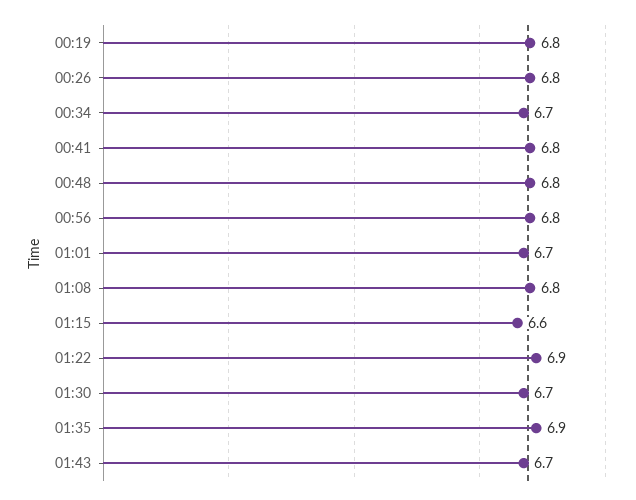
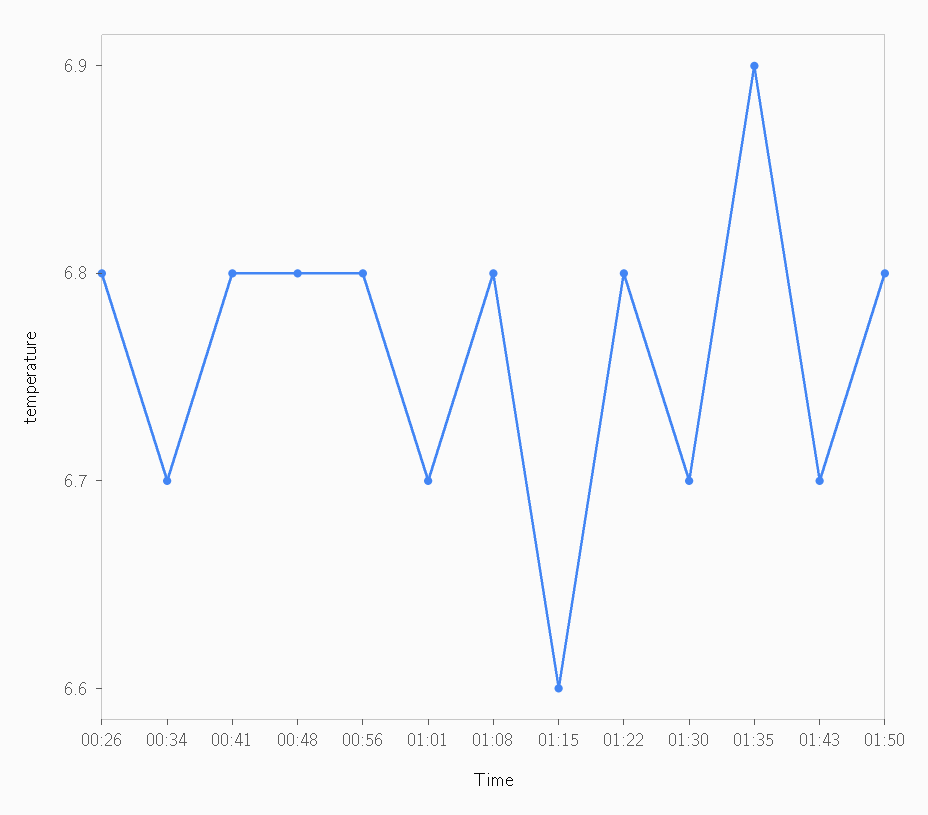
00:19: 6.8 -> none
01:22: 6.9 -> 6.8
01:50: none -> 6.8

